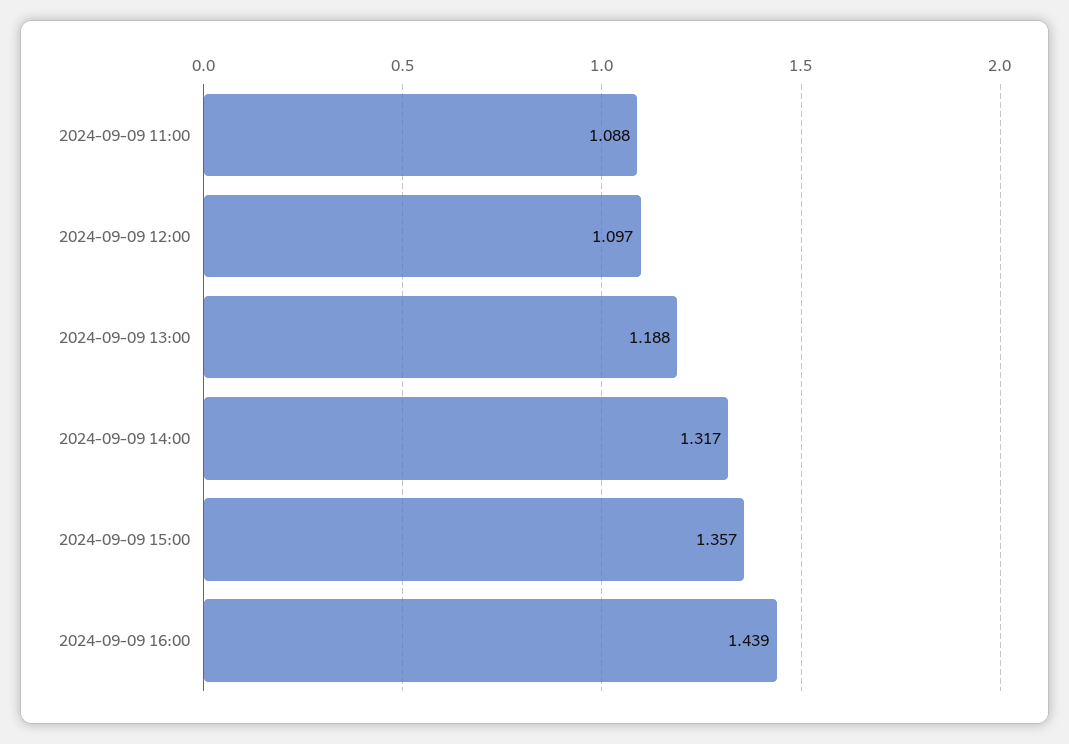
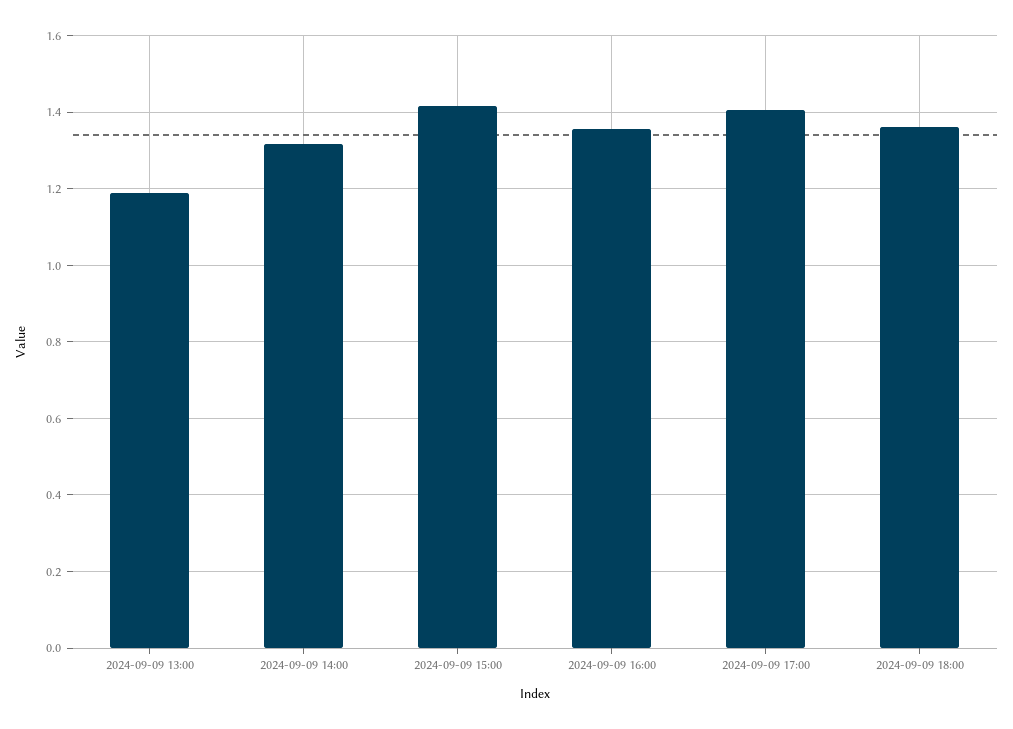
2024-09-09 11:00: 1.088 -> none
2024-09-09 12:00: 1.097 -> none
2024-09-09 15:00: 1.357 -> 1.42
2024-09-09 16:00: 1.439 -> 1.36
2024-09-09 17:00: none -> 1.4
2024-09-09 18:00: none -> 1.36

